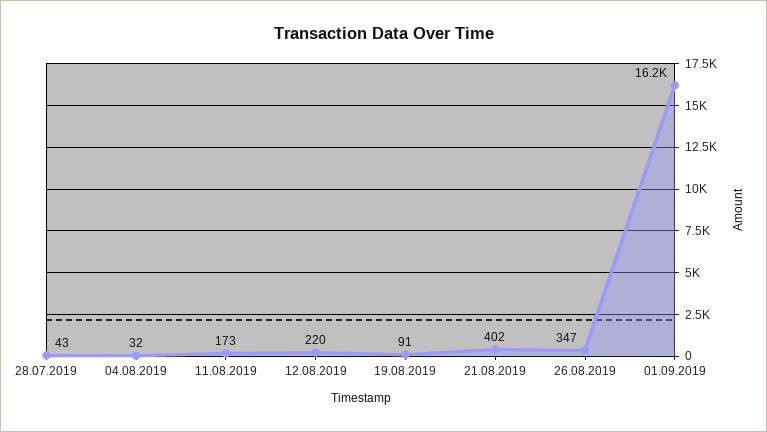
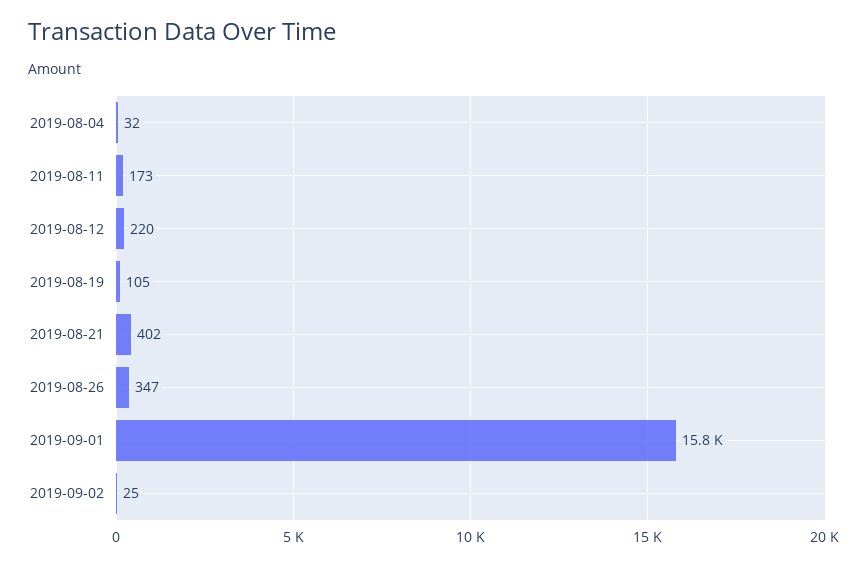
28.07.2019: 43 -> none
19.08.2019: 91 -> 105
01.09.2019: 16200 -> 15800
2019-09-02: none -> 25

